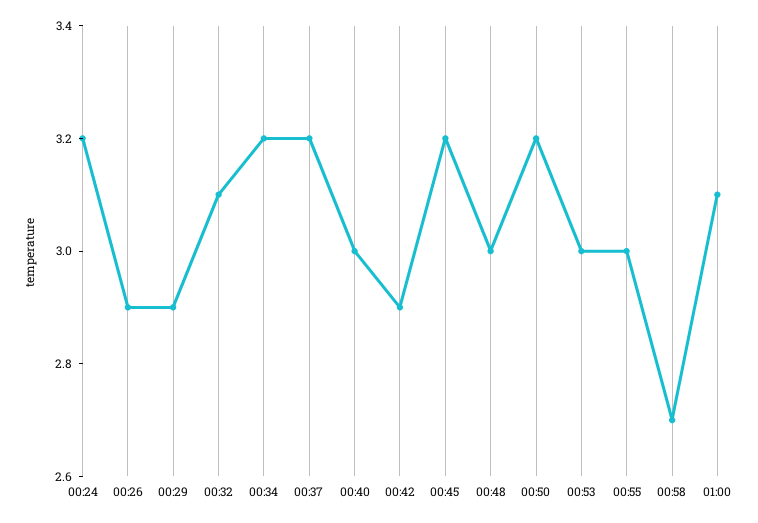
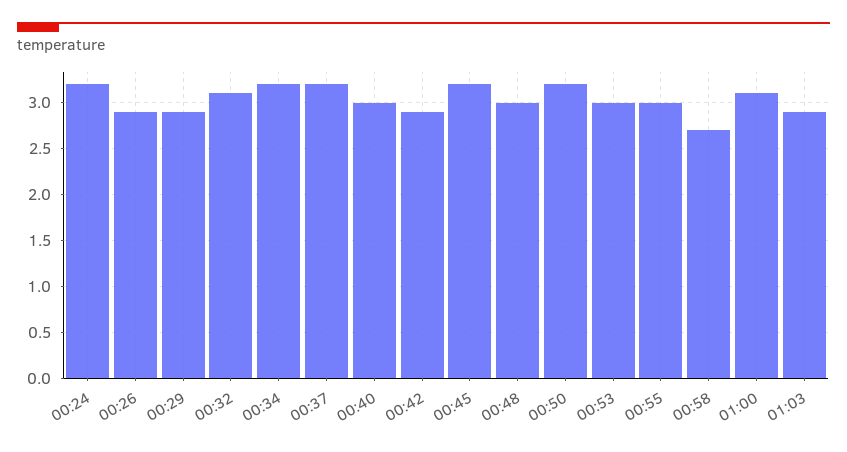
01:03: none -> 2.9

